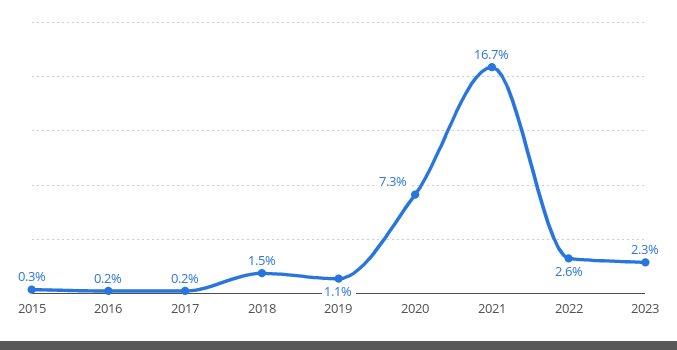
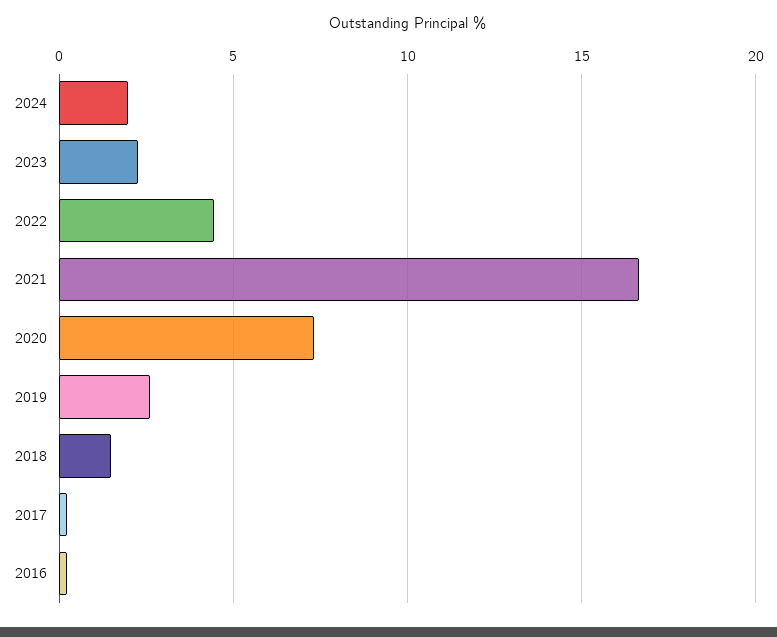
2015: 0.3 -> none
2019: 1.1 -> 2.5
2022: 2.6 -> 4.5
2024: none -> 2

